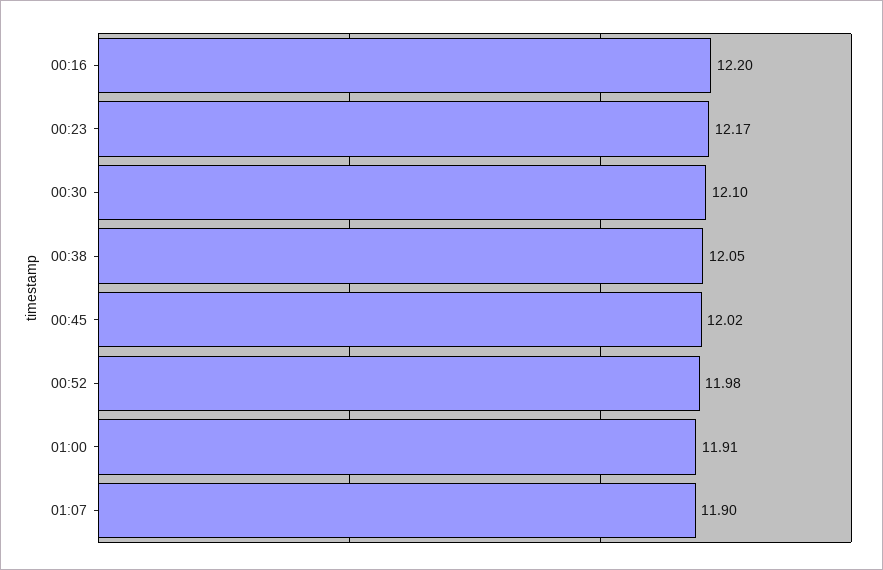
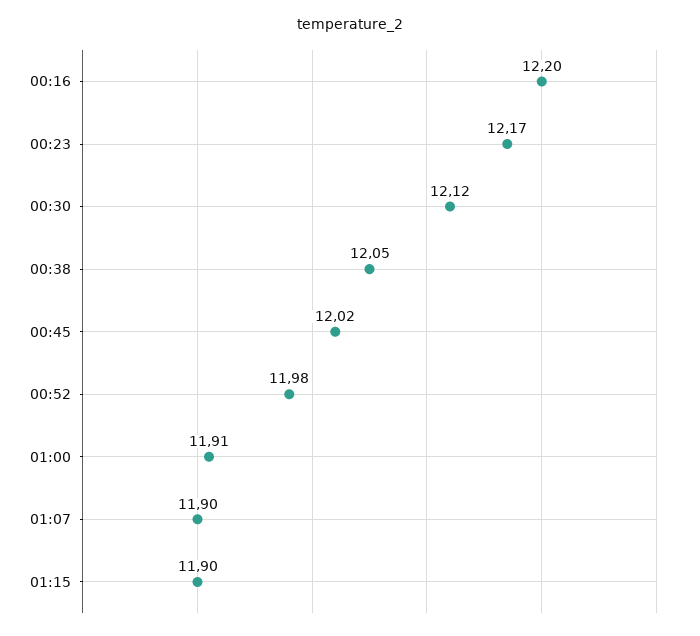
00:30: 12.1 -> 12.12
01:15: none -> 11.9

